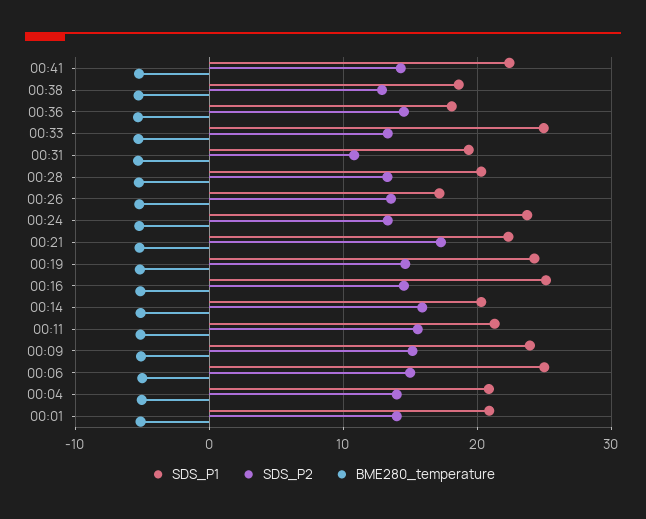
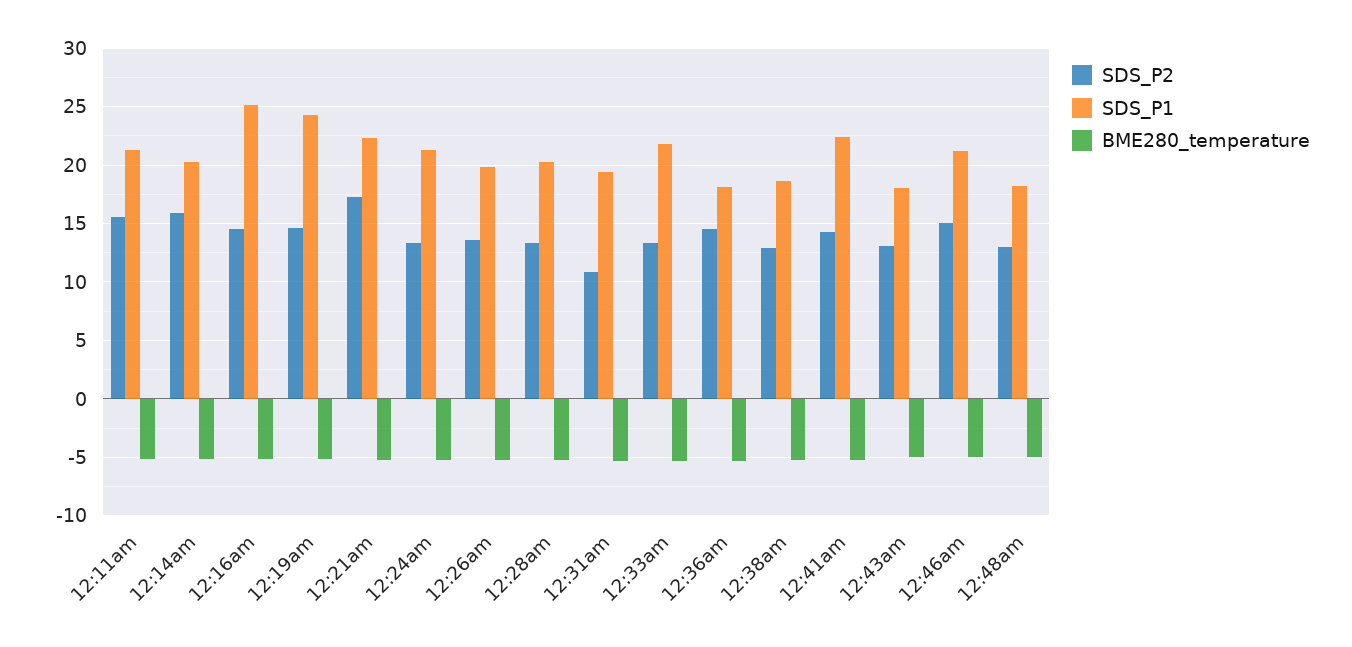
SDS_P1, 00:33: 25 -> 22
SDS_P1, 00:26: 17 -> 20
SDS_P1, 00:24: 24 -> 21
SDS_P1, 00:09: 24 -> none
SDS_P2, 00:09: 15 -> none
BME280_temperature, 00:09: -5 -> none
SDS_P1, 00:06: 25 -> none
SDS_P2, 00:06: 15 -> none
BME280_temperature, 00:06: -5 -> none
SDS_P1, 00:04: 21 -> none
SDS_P2, 00:04: 14 -> none
BME280_temperature, 00:04: -5 -> none
SDS_P1, 00:01: 21 -> none
SDS_P2, 00:01: 14 -> none
BME280_temperature, 00:01: -5 -> none
SDS_P2, 12:43am: none -> 13
SDS_P1, 12:43am: none -> 18
BME280_temperature, 12:43am: none -> -5
SDS_P2, 12:46am: none -> 15
SDS_P1, 12:46am: none -> 21
BME280_temperature, 12:46am: none -> -5
SDS_P2, 12:48am: none -> 13
SDS_P1, 12:48am: none -> 18
BME280_temperature, 12:48am: none -> -5

